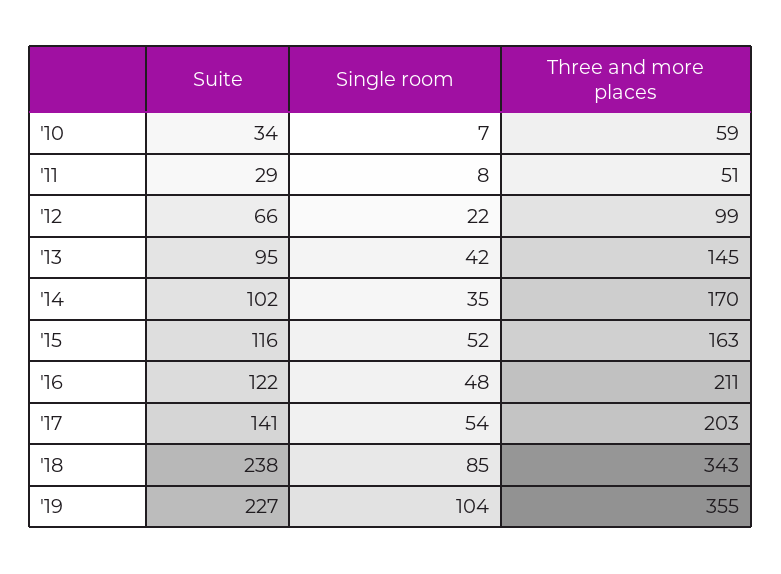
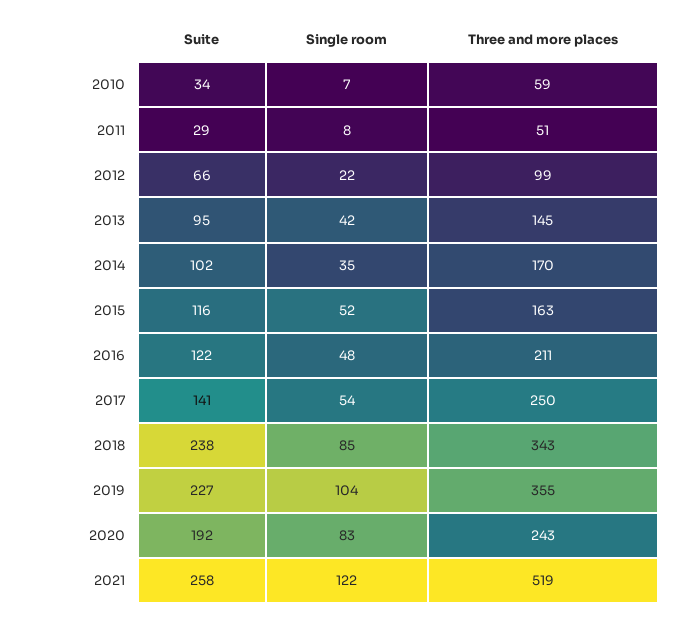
Three and more places, '17: 203 -> 250
Suite, 2020: none -> 192
Single room, 2020: none -> 83
Three and more places, 2020: none -> 243
Suite, 2021: none -> 258
Single room, 2021: none -> 122
Three and more places, 2021: none -> 519

